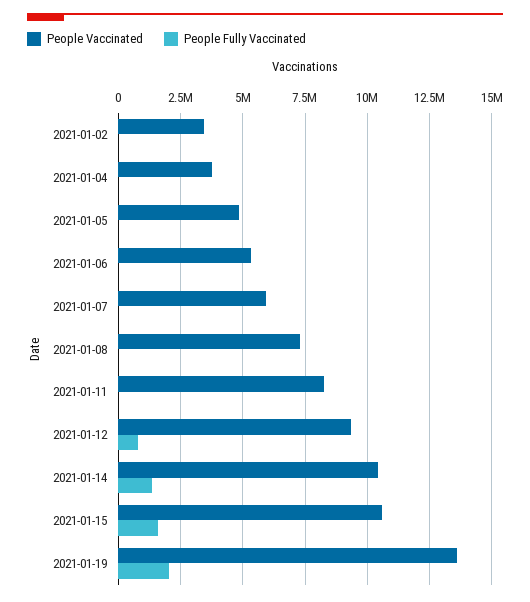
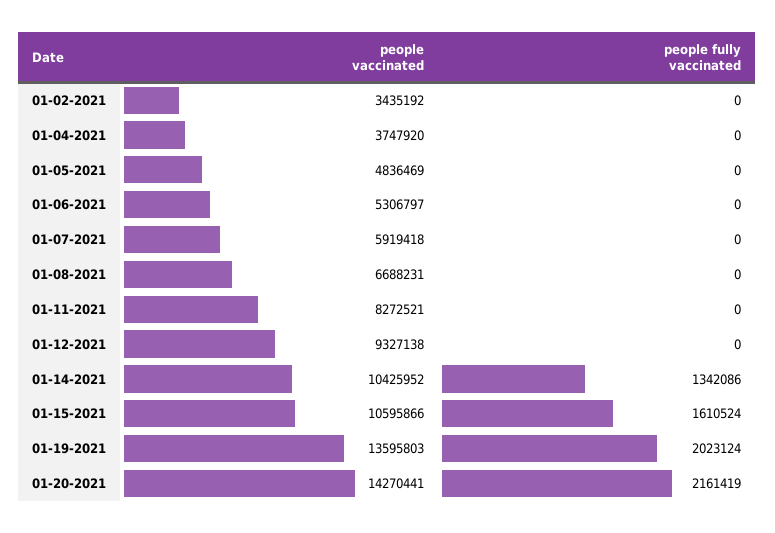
People Vaccinated, 2021-01-08: 7250000 -> 6688231
People Fully Vaccinated, 2021-01-12: 750000 -> 0
People Vaccinated, 01-20-2021: none -> 14270441
People Fully Vaccinated, 01-20-2021: none -> 2161419

